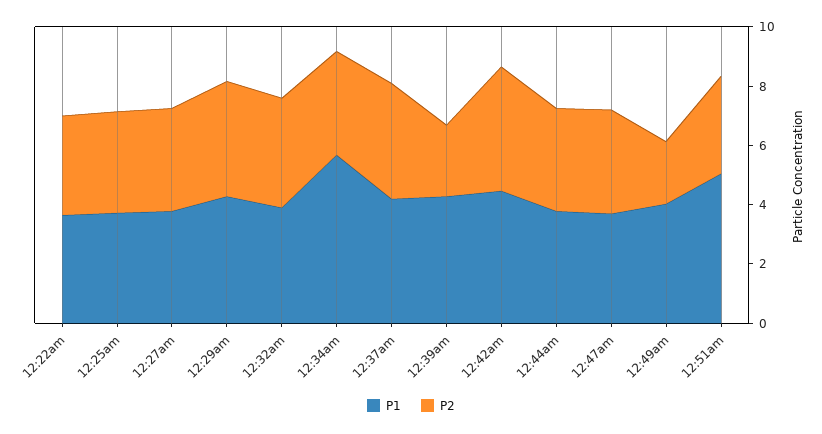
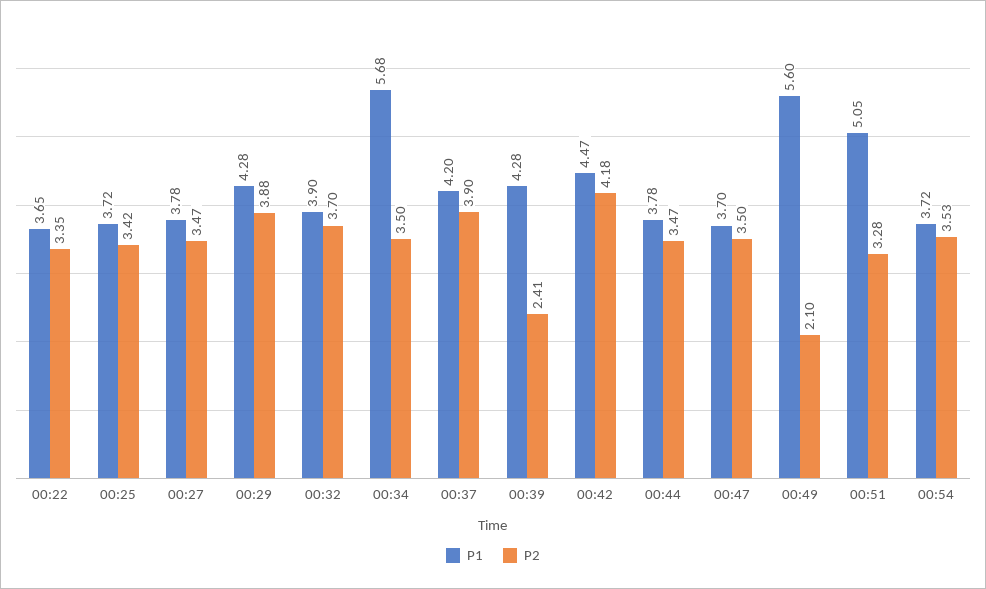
P1, 12:49am: 4 -> 5.6
P1, 00:54: none -> 3.72
P2, 00:54: none -> 3.53

